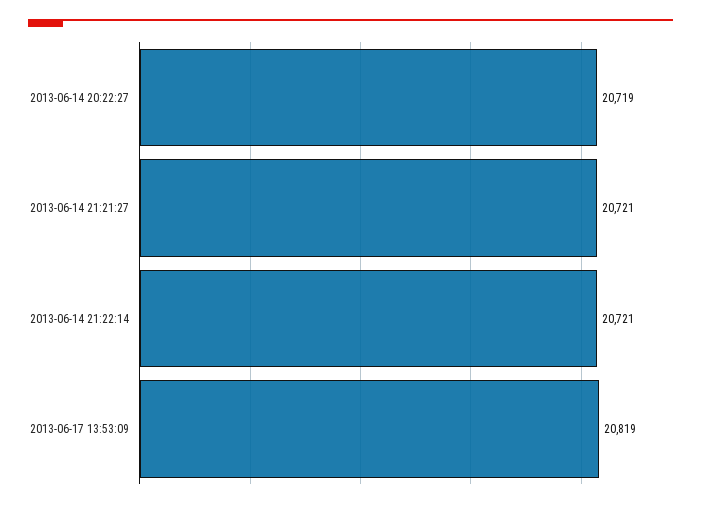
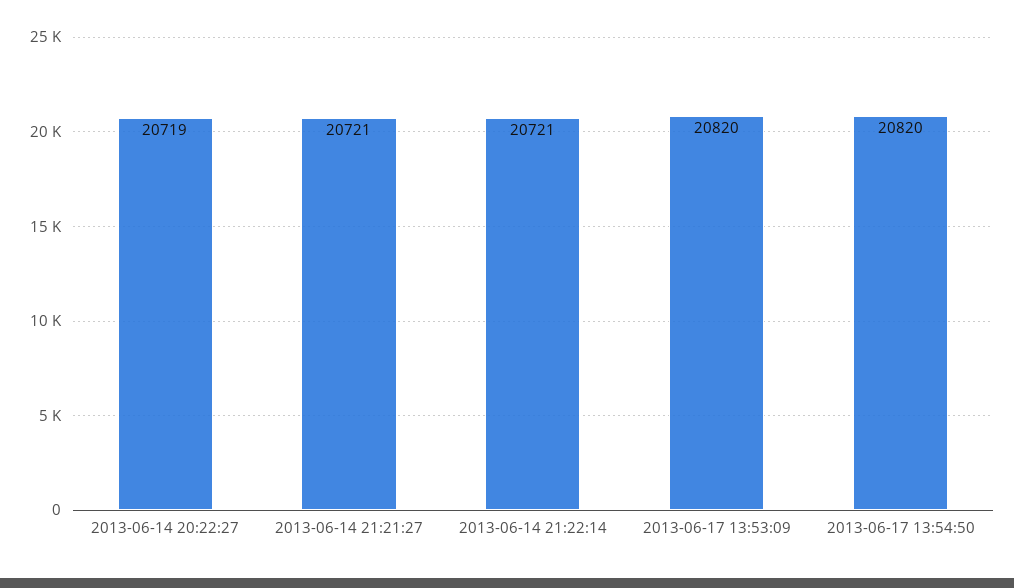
2013-06-17 13:53:09: 20819 -> 20820
2013-06-17 13:54:50: none -> 20820

